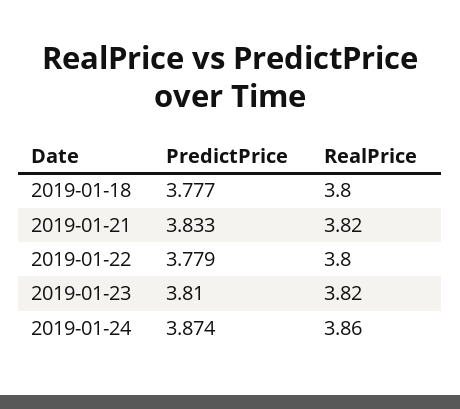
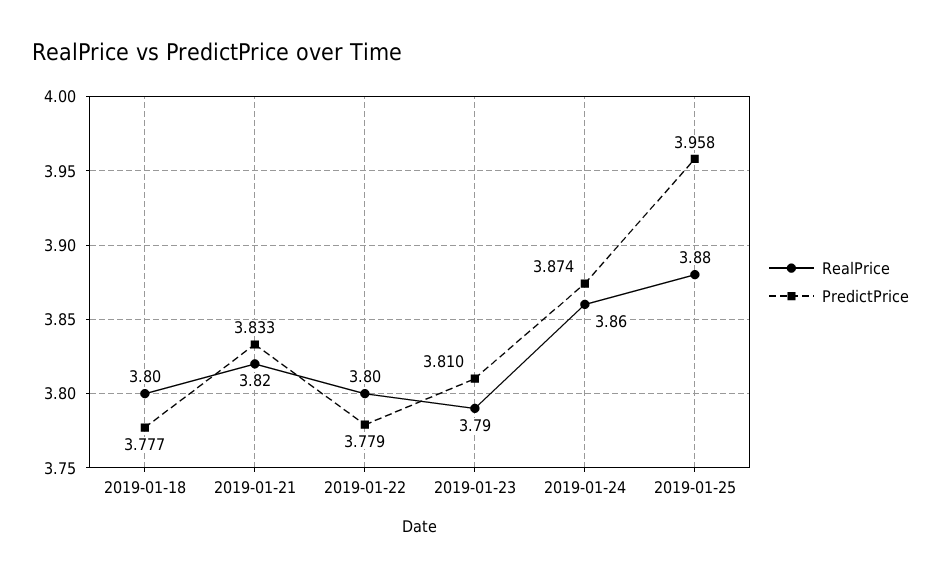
RealPrice, 2019-01-23: 3.82 -> 3.79
RealPrice, 2019-01-25: none -> 3.88
PredictPrice, 2019-01-25: none -> 3.958

